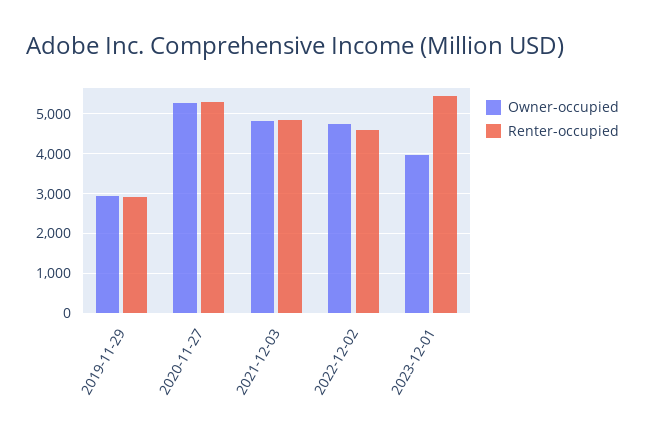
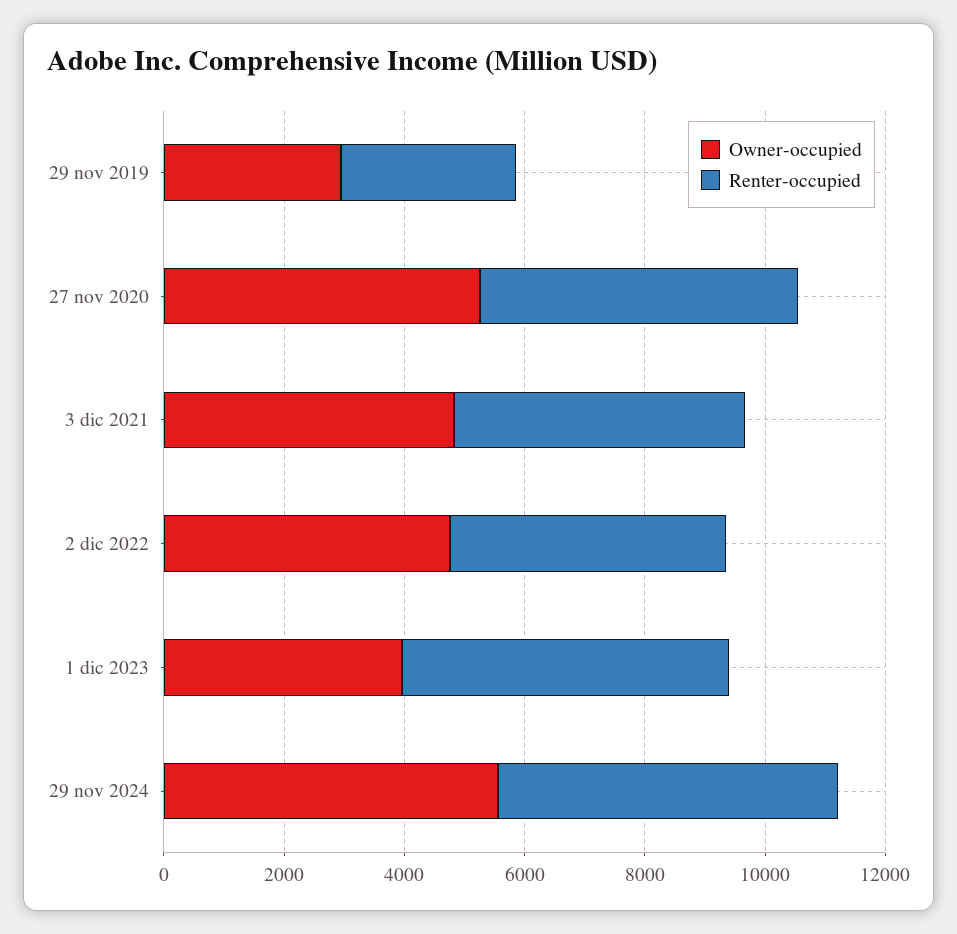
Owner-occupied, 29 nov 2024: none -> 5500
Renter-occupied, 29 nov 2024: none -> 5500

